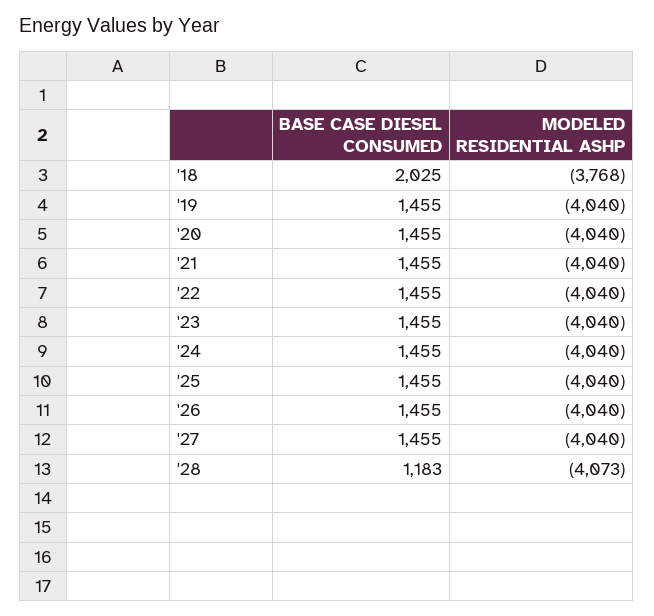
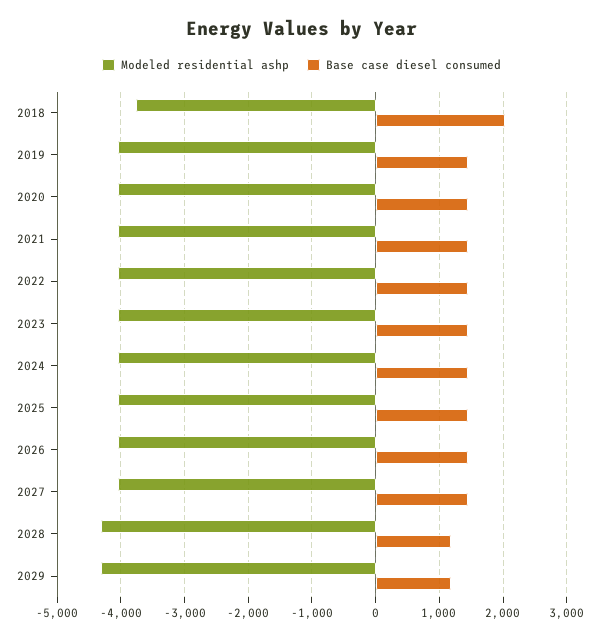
MODELED RESIDENTIAL ASHP, '28: -4073 -> -4300
MODELED RESIDENTIAL ASHP, 2029: none -> -4300
BASE CASE DIESEL CONSUMED, 2029: none -> 1200

